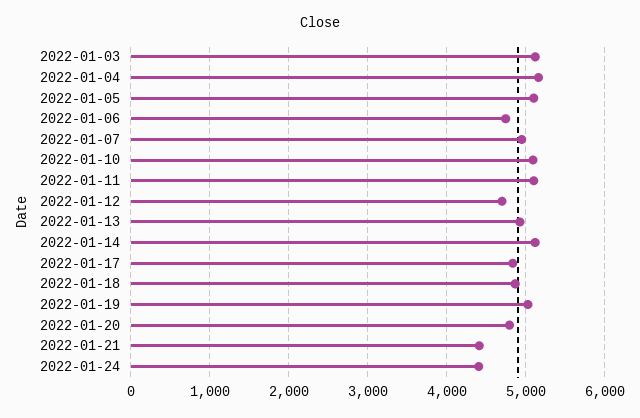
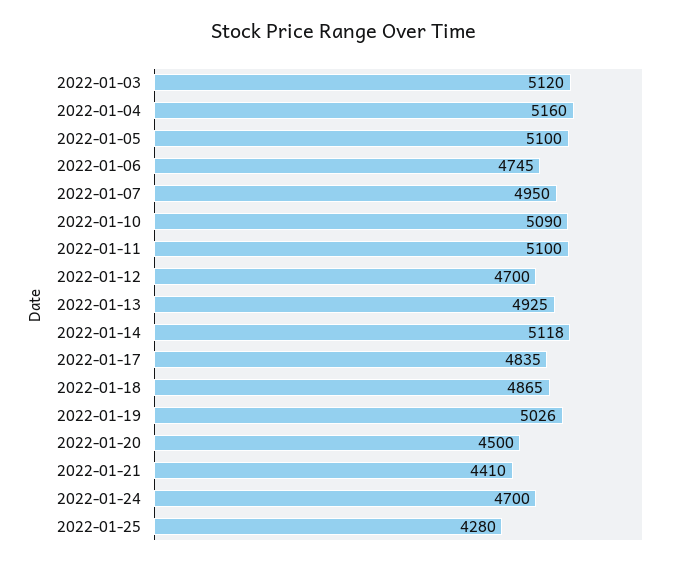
2022-01-20: 4800 -> 4500
2022-01-24: 4400 -> 4700
2022-01-25: none -> 4280

